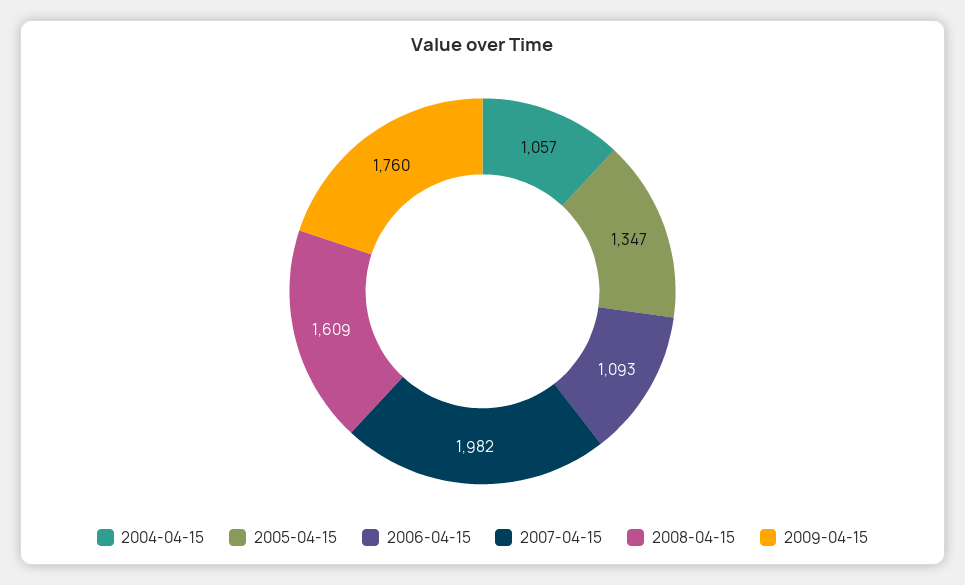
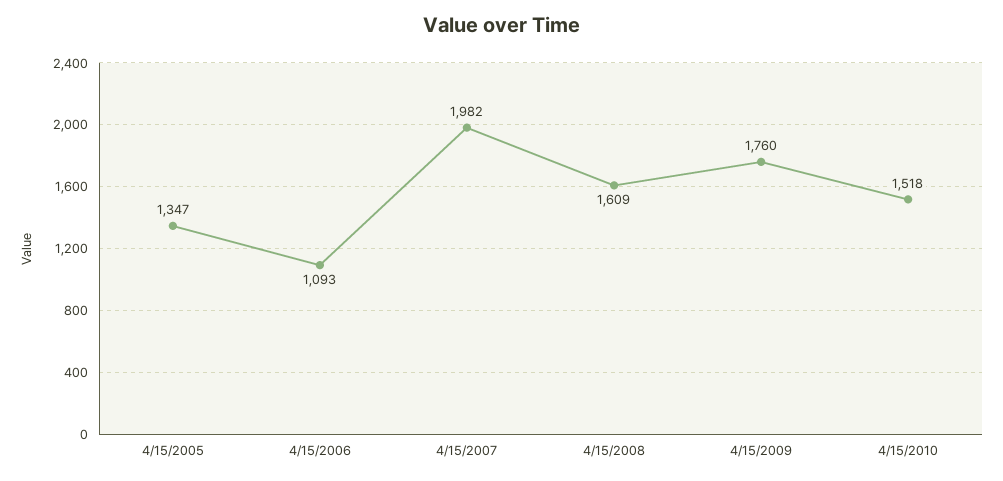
2004-04-15: 1057 -> none
4/15/2010: none -> 1518

